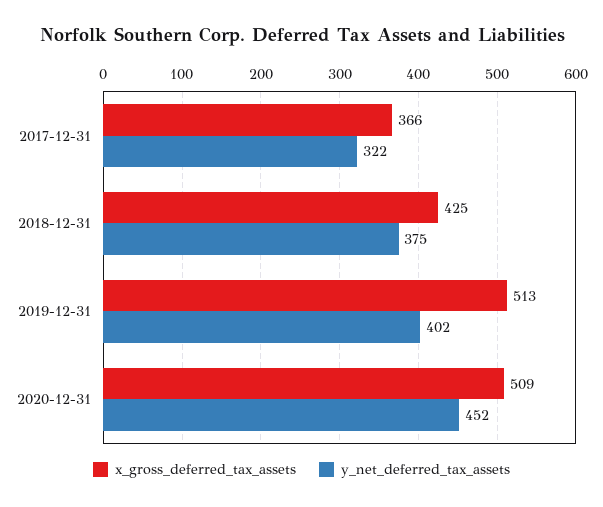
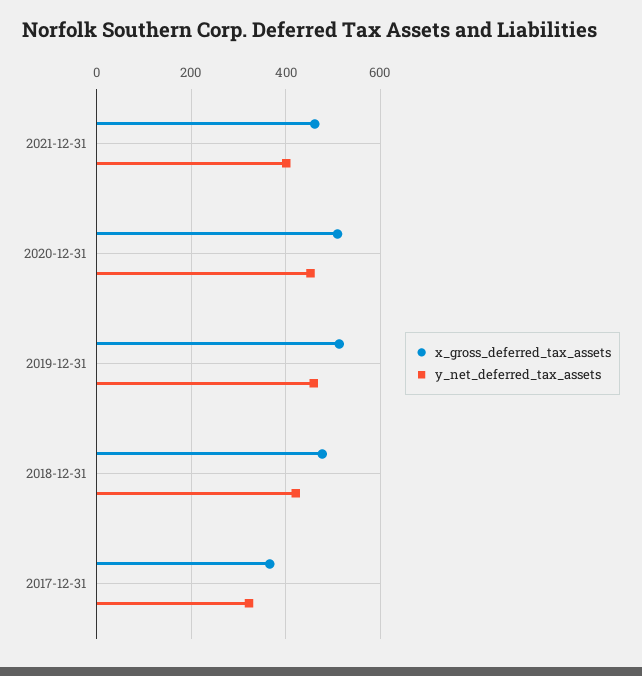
x_gross_deferred_tax_assets, 2018-12-31: 425 -> 480
y_net_deferred_tax_assets, 2018-12-31: 375 -> 420
y_net_deferred_tax_assets, 2019-12-31: 402 -> 460
x_gross_deferred_tax_assets, 2021-12-31: none -> 460
y_net_deferred_tax_assets, 2021-12-31: none -> 400

